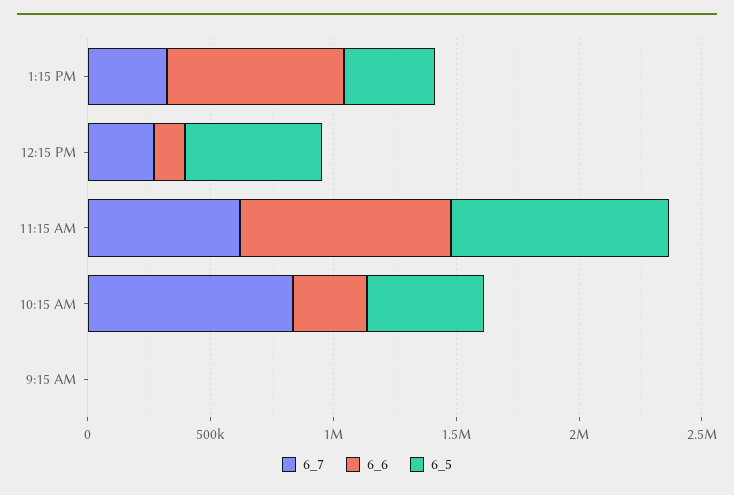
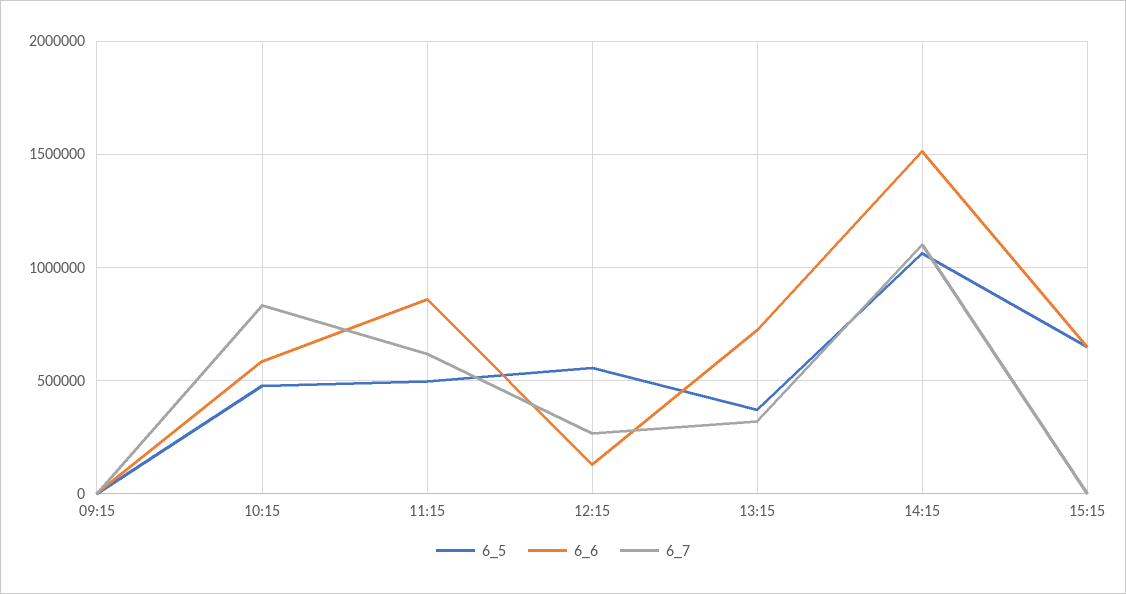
6_5, 11:15 AM: 900000 -> 500000
6_6, 10:15 AM: 300000 -> 600000
6_5, 14:15: none -> 1050000
6_6, 14:15: none -> 1500000
6_7, 14:15: none -> 1100000
6_5, 15:15: none -> 650000
6_6, 15:15: none -> 650000
6_7, 15:15: none -> 0

